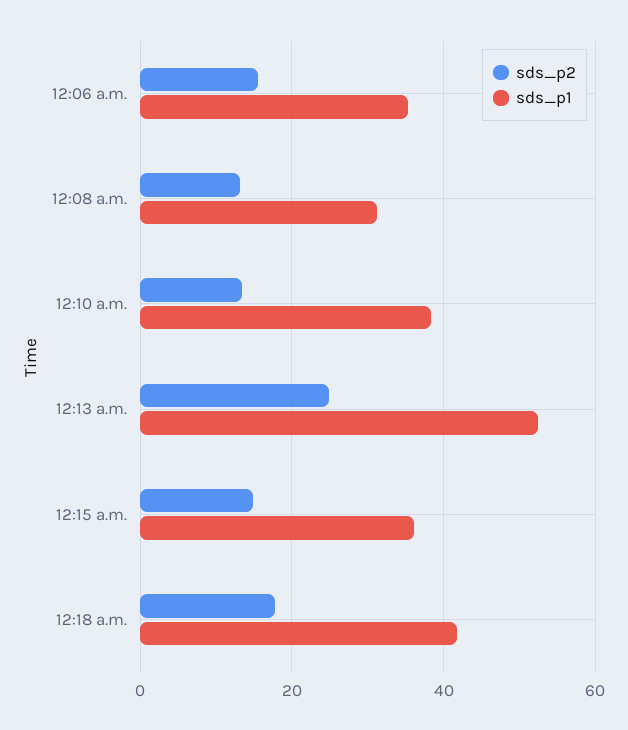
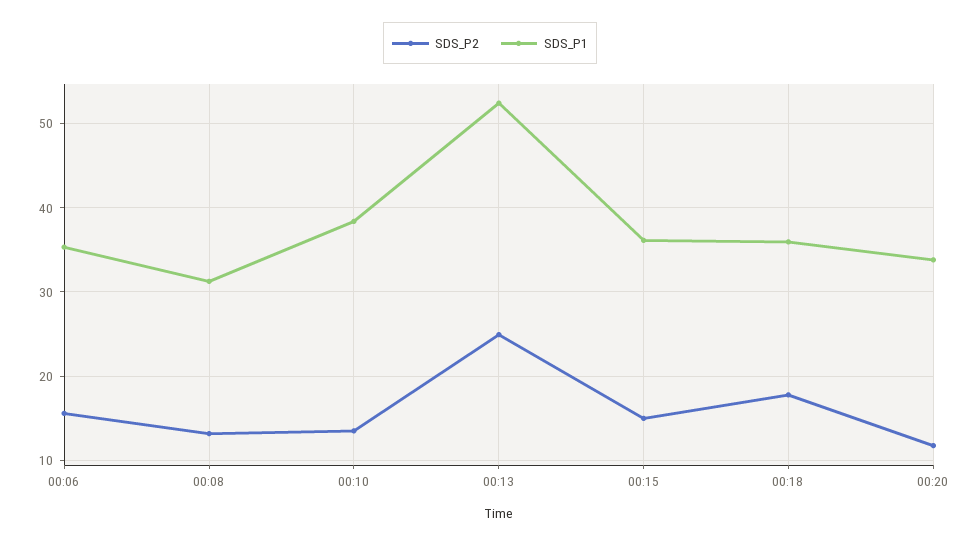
sds_p1, 12:18 a.m.: 42 -> 36
sds_p2, 00:20: none -> 12
sds_p1, 00:20: none -> 34

